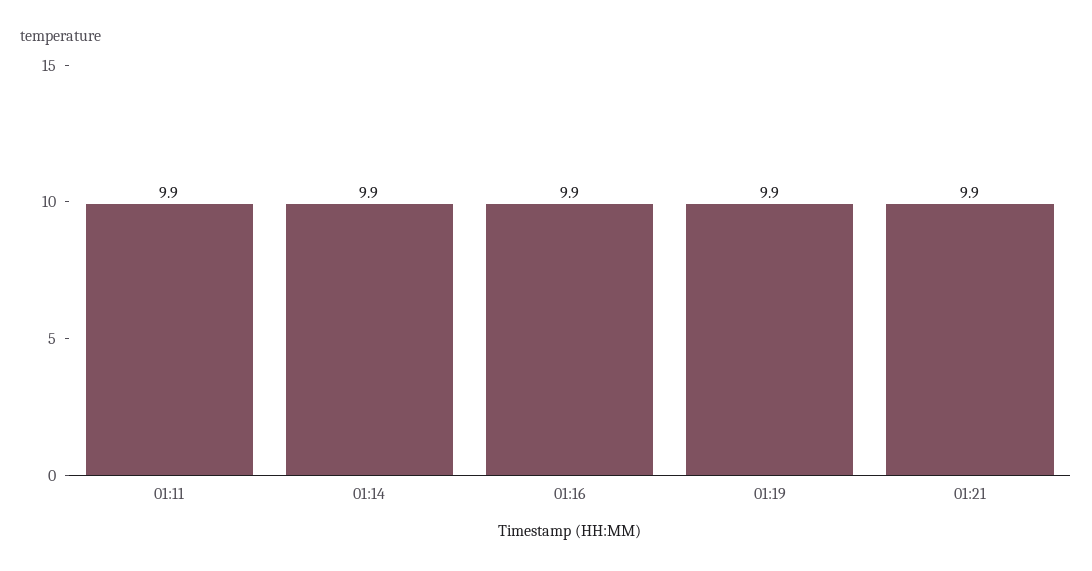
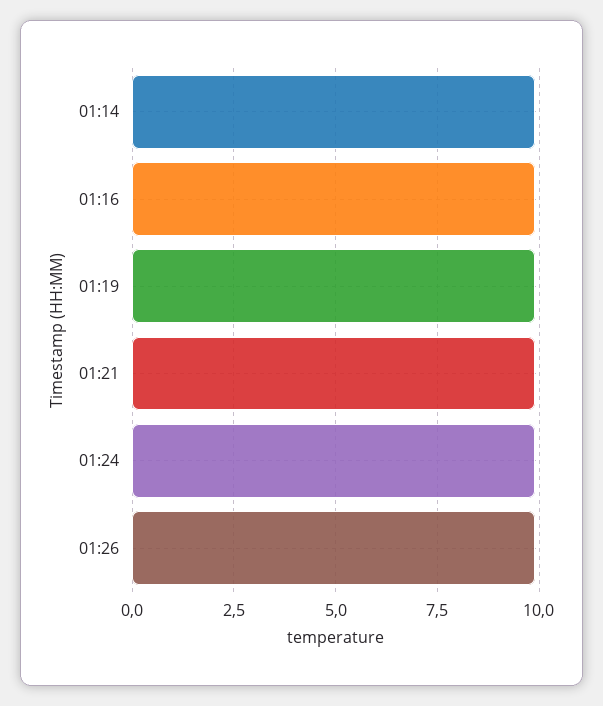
01:11: 9.9 -> none
01:24: none -> 10
01:26: none -> 10

